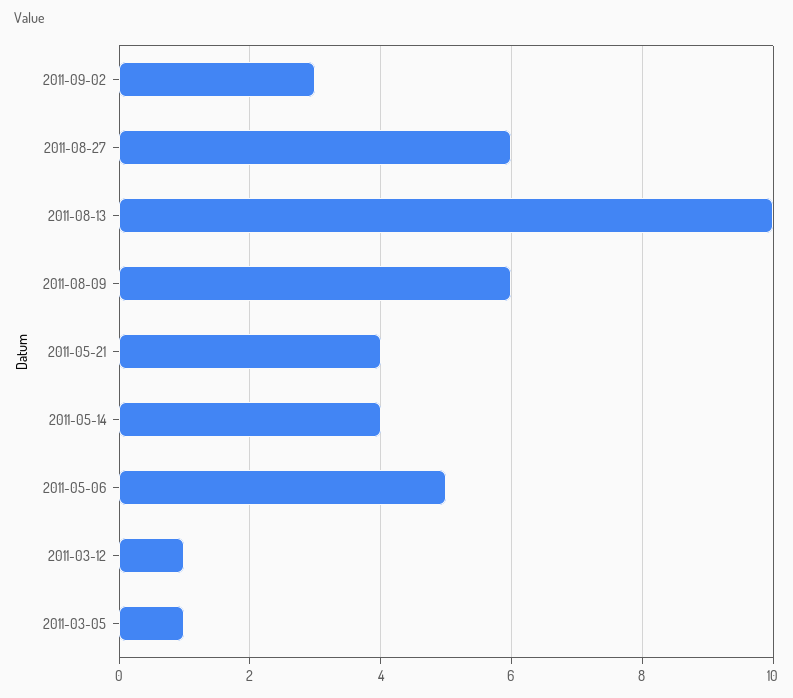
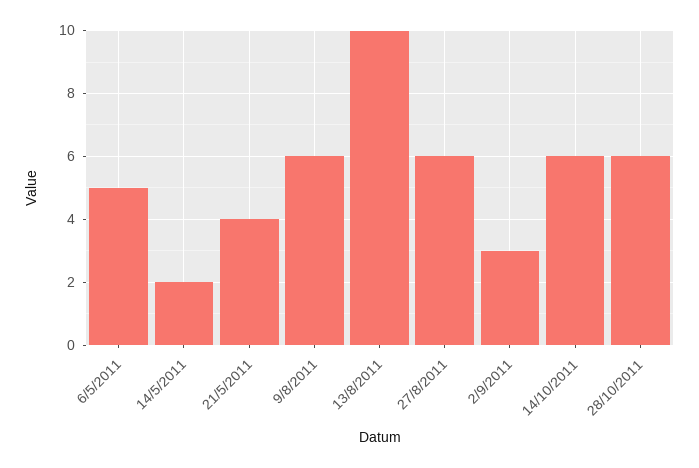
2011-05-14: 4 -> 2
2011-03-12: 1 -> none
2011-03-05: 1 -> none
14/10/2011: none -> 6
28/10/2011: none -> 6

